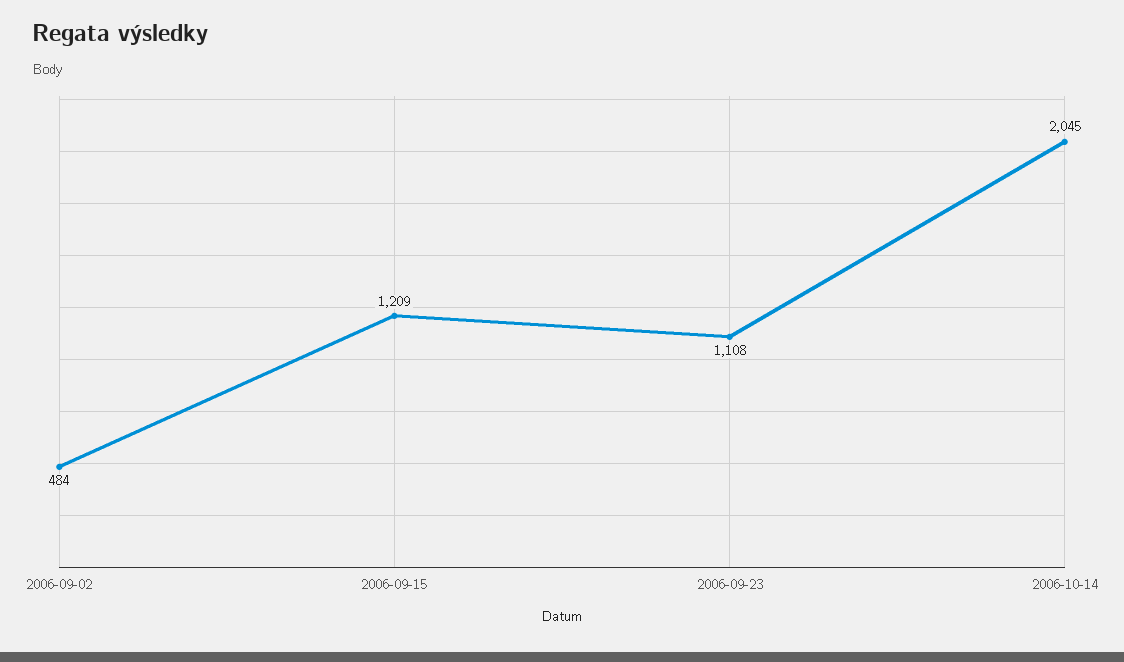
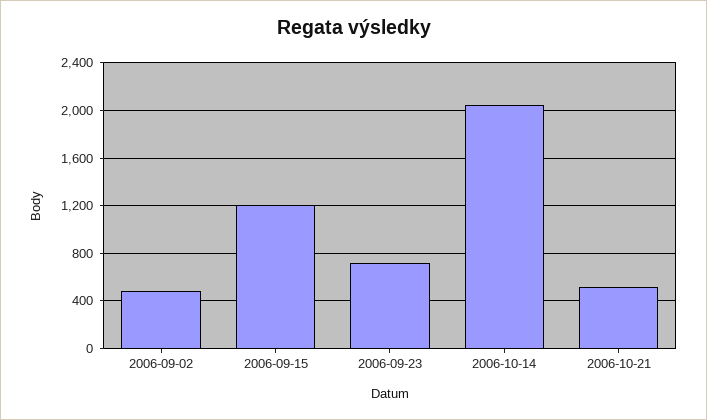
2006-09-23: 1108 -> 700
2006-10-21: none -> 500

